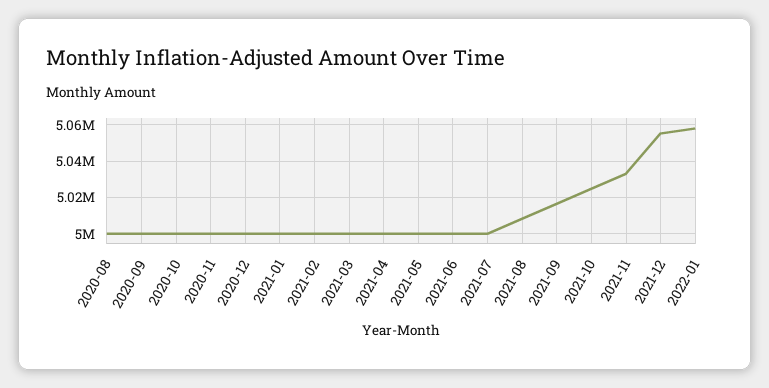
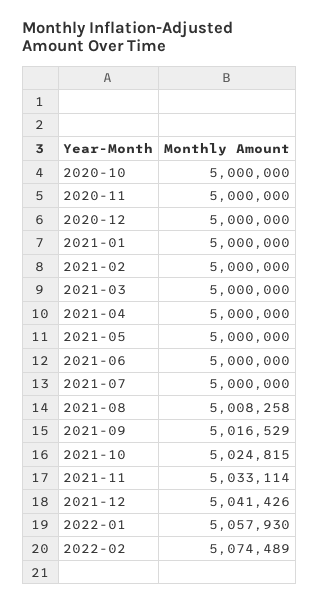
2020-08: 5000000 -> none
2020-09: 5000000 -> none
2021-12: 5055000 -> 5041426
2022-02: none -> 5074489

